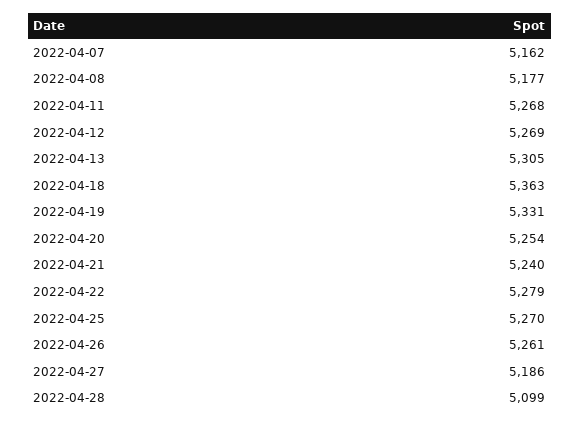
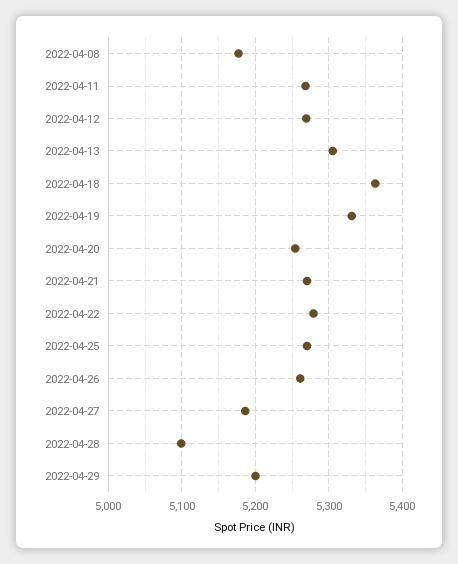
2022-04-07: 5162 -> none
2022-04-21: 5240 -> 5270
2022-04-29: none -> 5200

